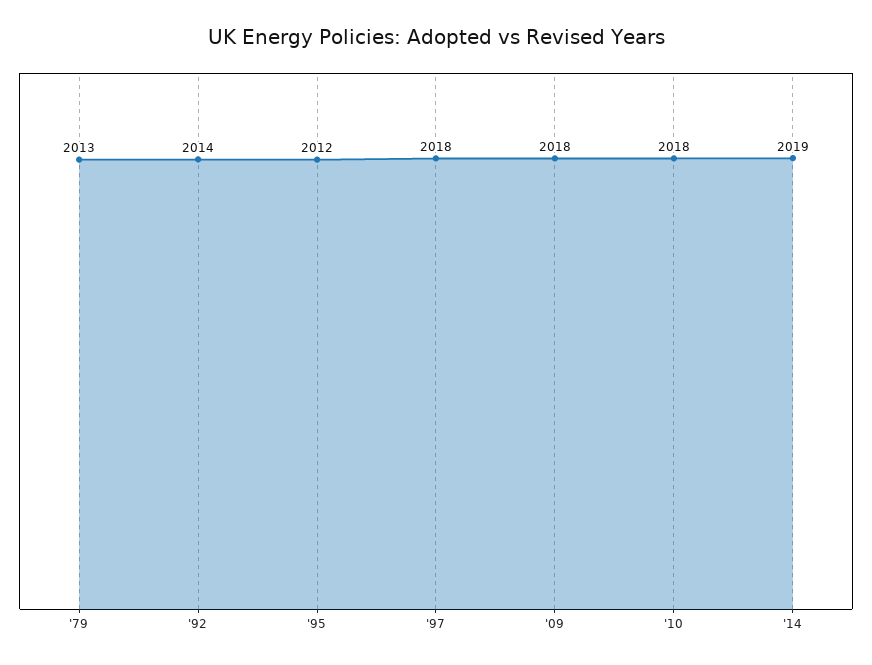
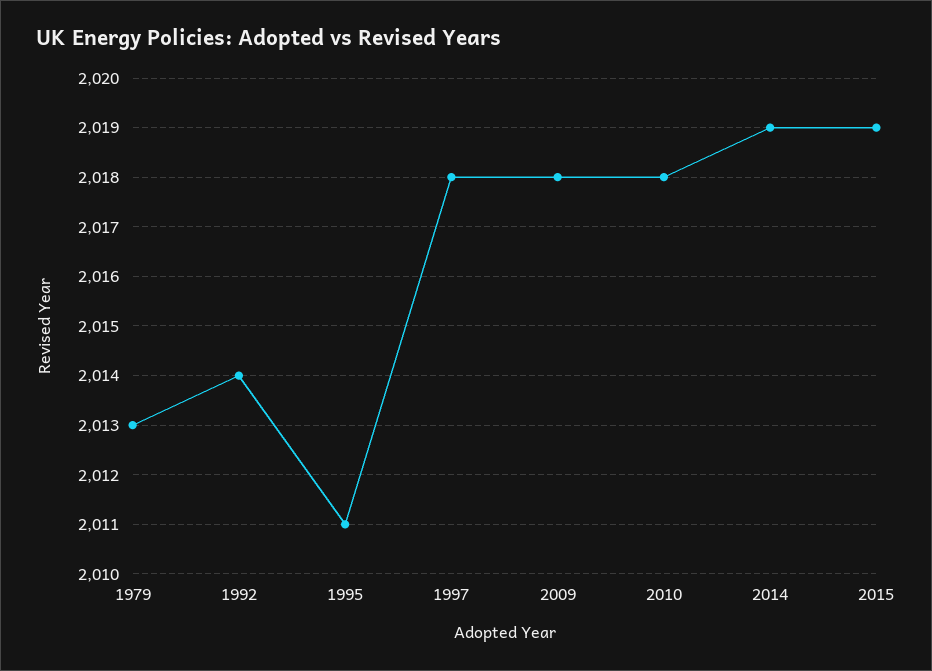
'95: 2012 -> 2011
2015: none -> 2019

